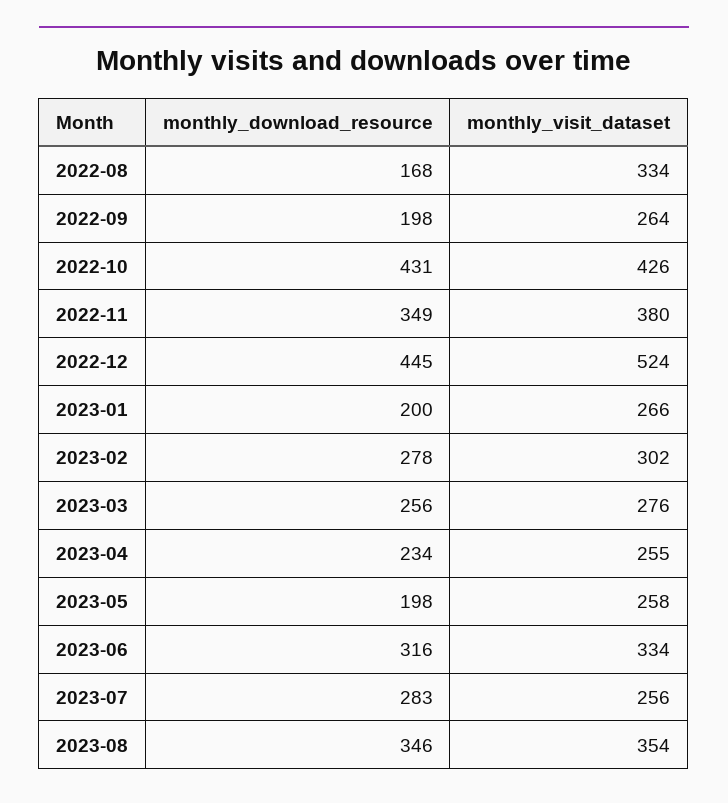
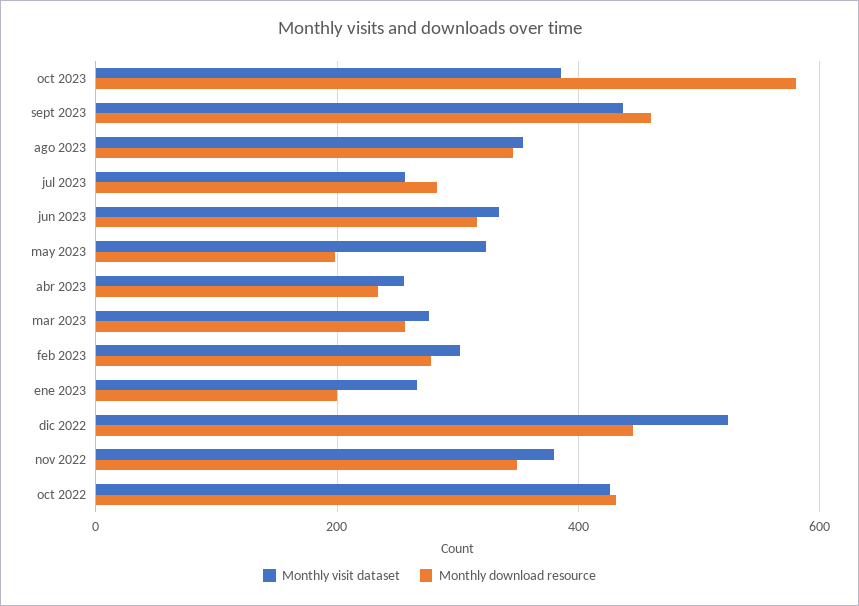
monthly_download_resource, 2022-08: 168 -> none
monthly_visit_dataset, 2022-08: 334 -> none
monthly_download_resource, 2022-09: 198 -> none
monthly_visit_dataset, 2022-09: 264 -> none
monthly_visit_dataset, 2023-05: 258 -> 320
monthly_visit_dataset, oct 2023: none -> 380
monthly_download_resource, oct 2023: none -> 580
monthly_visit_dataset, sept 2023: none -> 440
monthly_download_resource, sept 2023: none -> 460

